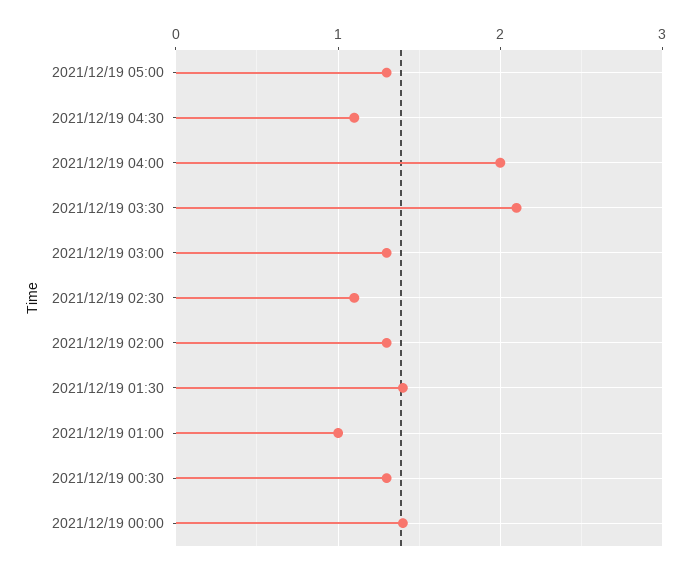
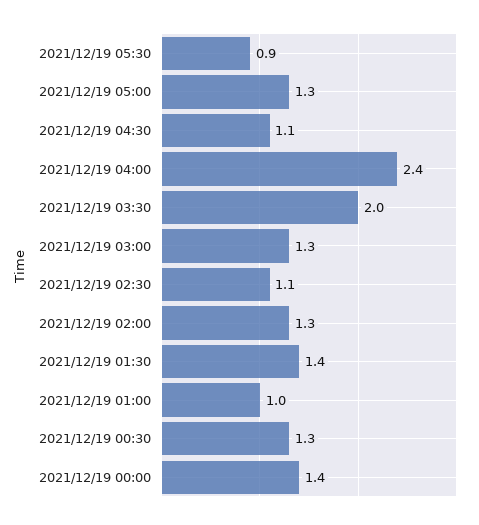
2021/12/19 04:00: 2 -> 2.4
2021/12/19 03:30: 2.1 -> 2
2021/12/19 05:30: none -> 0.9

